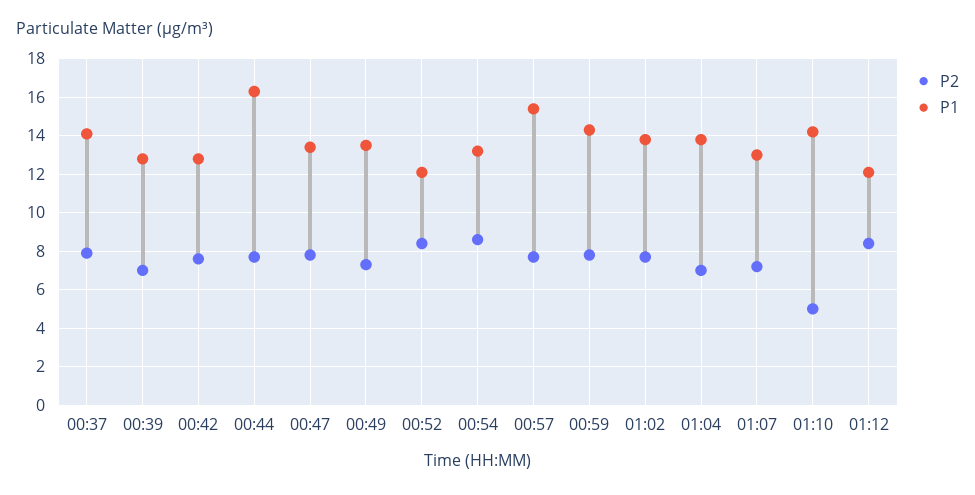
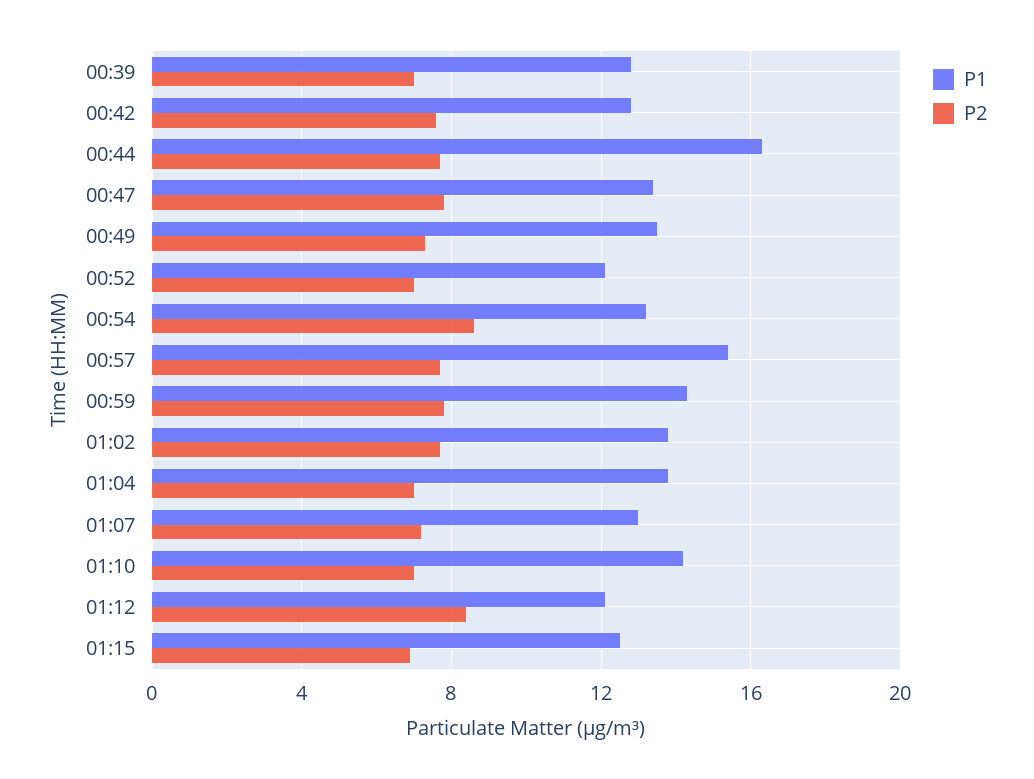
P2, 00:37: 8 -> none
P1, 00:37: 14 -> none
P2, 00:52: 8.5 -> 7
P2, 01:10: 5 -> 7
P1, 01:15: none -> 12.5
P2, 01:15: none -> 7

